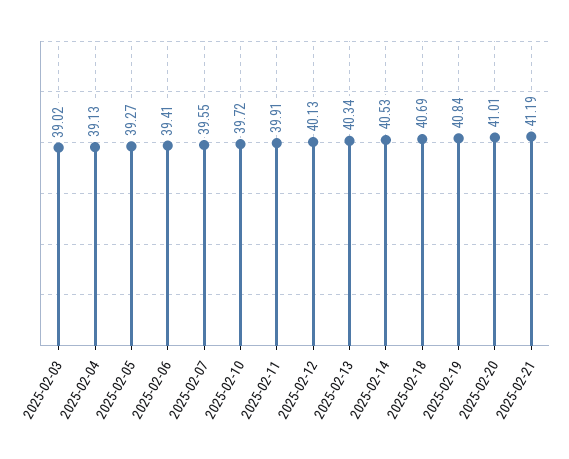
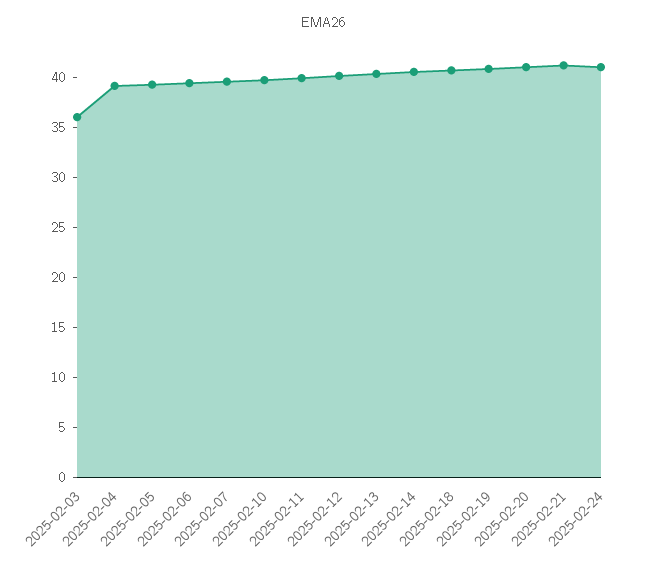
2025-02-03: 39.02 -> 36
2025-02-24: none -> 41

